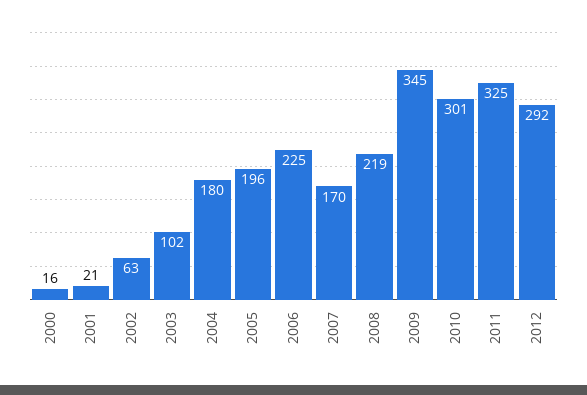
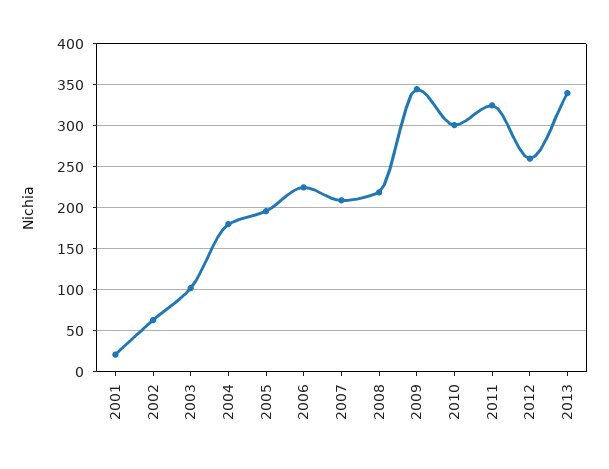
2000: 16 -> none
2007: 170 -> 210
2012: 292 -> 260
2013: none -> 340

